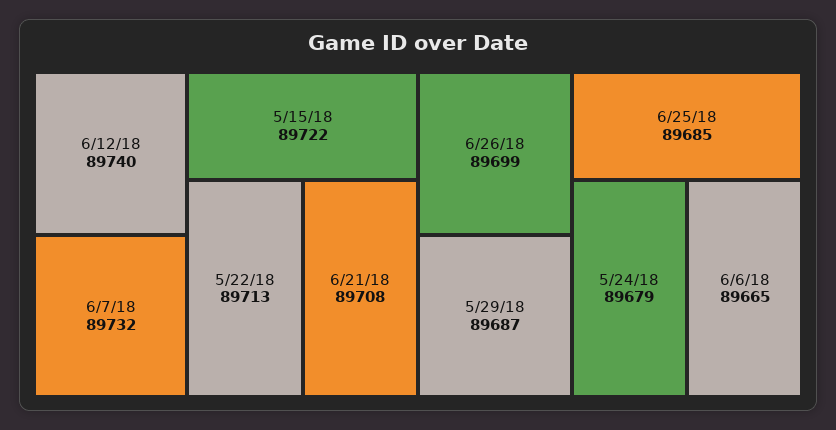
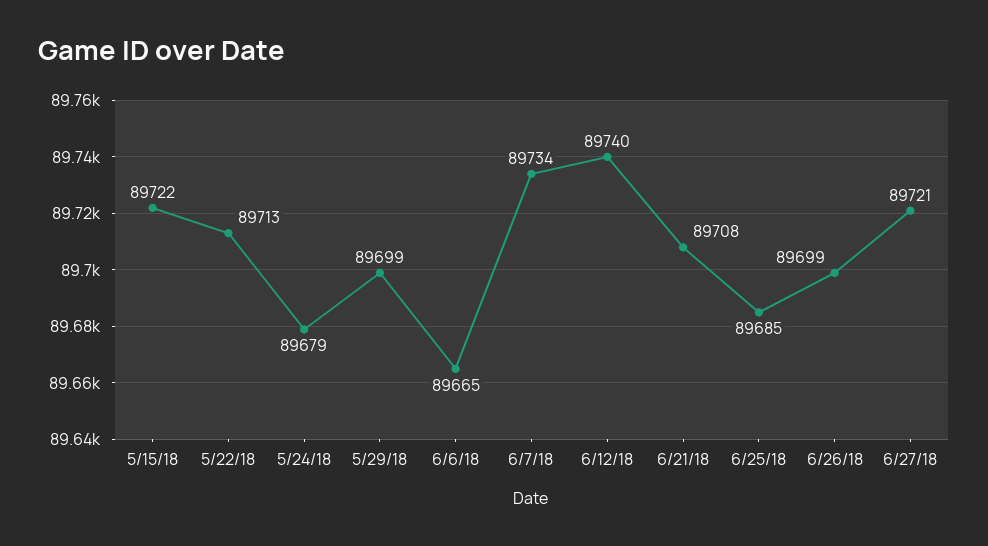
6/7/18: 89732 -> 89734
5/29/18: 89687 -> 89699
6/27/18: none -> 89721

